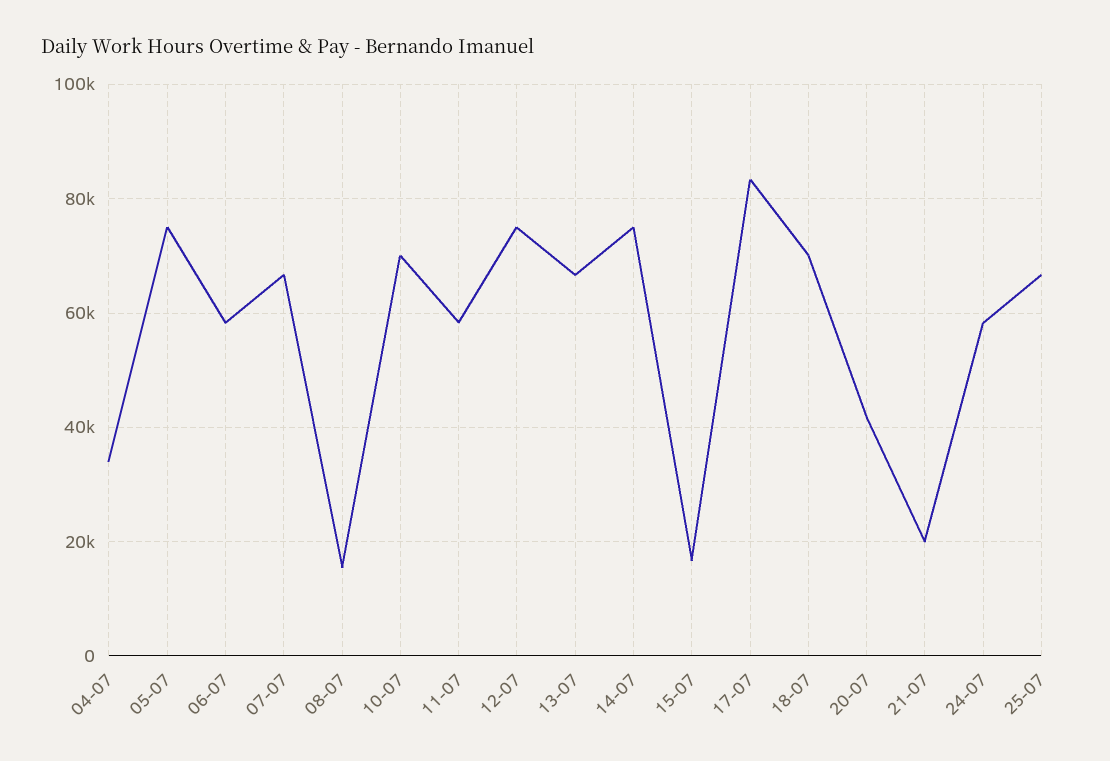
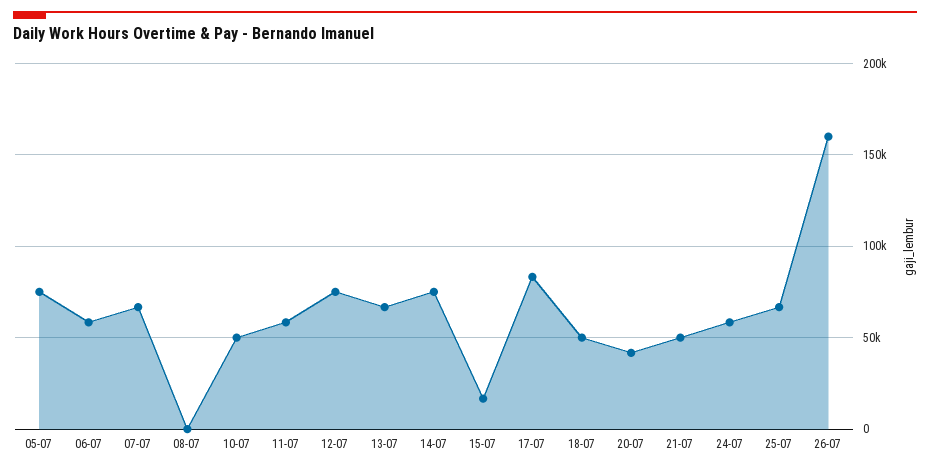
04-07: 34000 -> none
08-07: 16000 -> 0
10-07: 70000 -> 50000
18-07: 70000 -> 50000
21-07: 20000 -> 50000
26-07: none -> 160000

